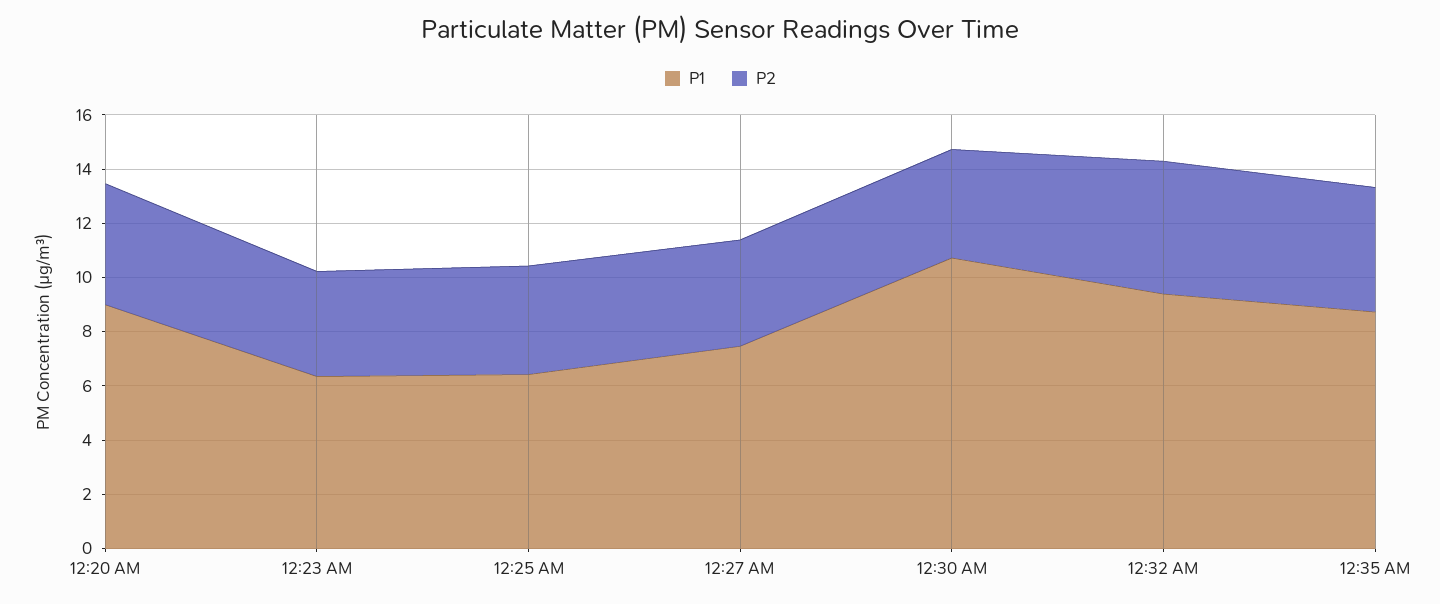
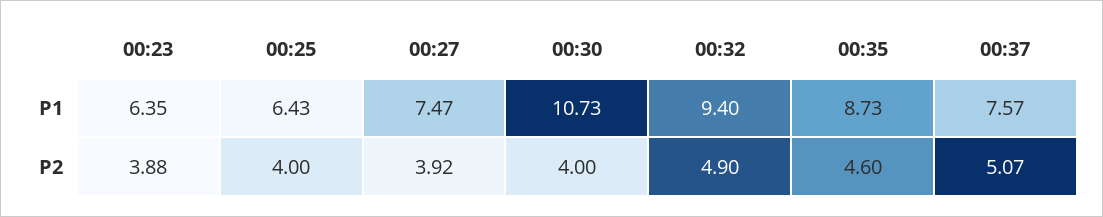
P1, 12:20 AM: 9 -> none
P2, 12:20 AM: 4.5 -> none
P1, 00:37: none -> 7.57
P2, 00:37: none -> 5.07

